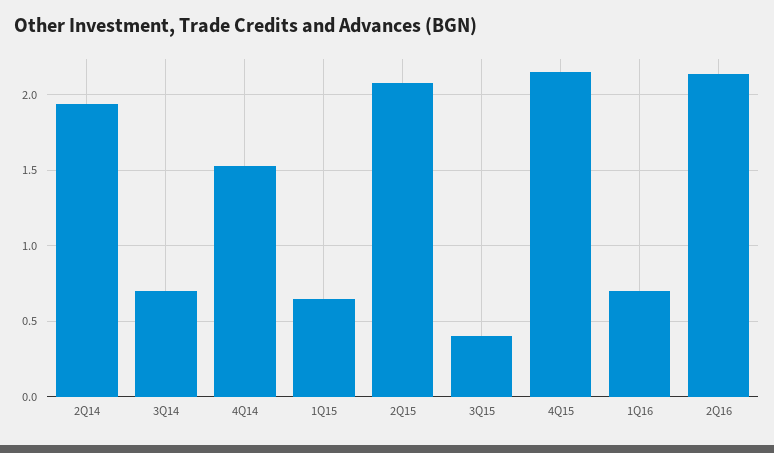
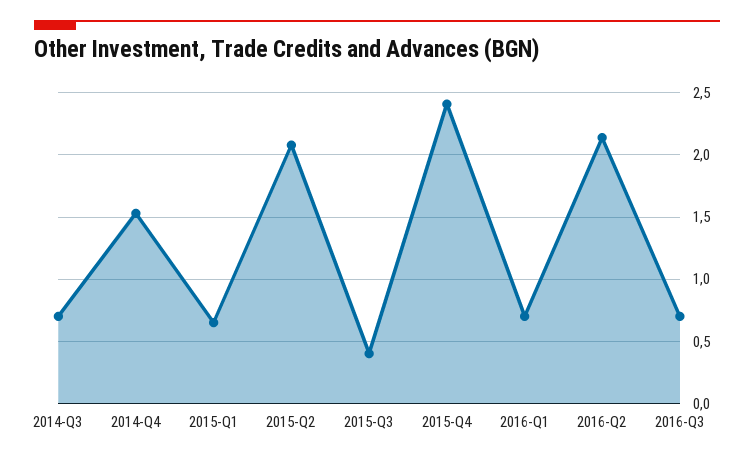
2Q14: 1.95 -> none
4Q15: 2.15 -> 2.4
2016-Q3: none -> 0.7

